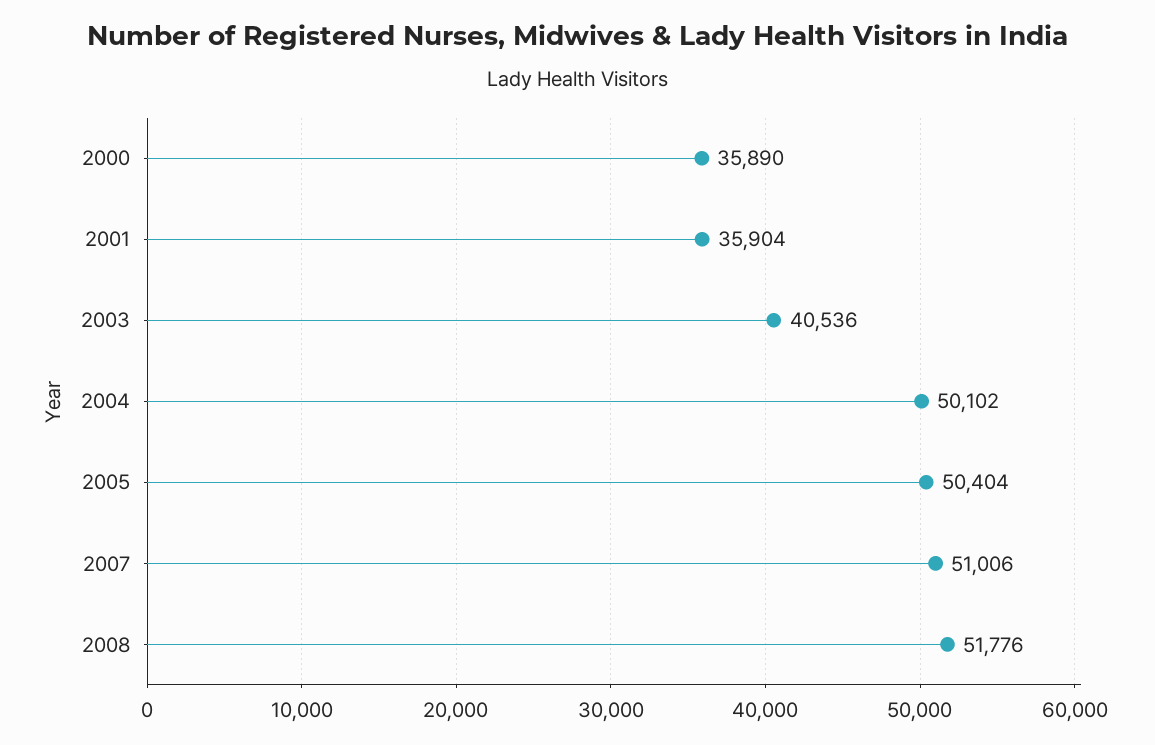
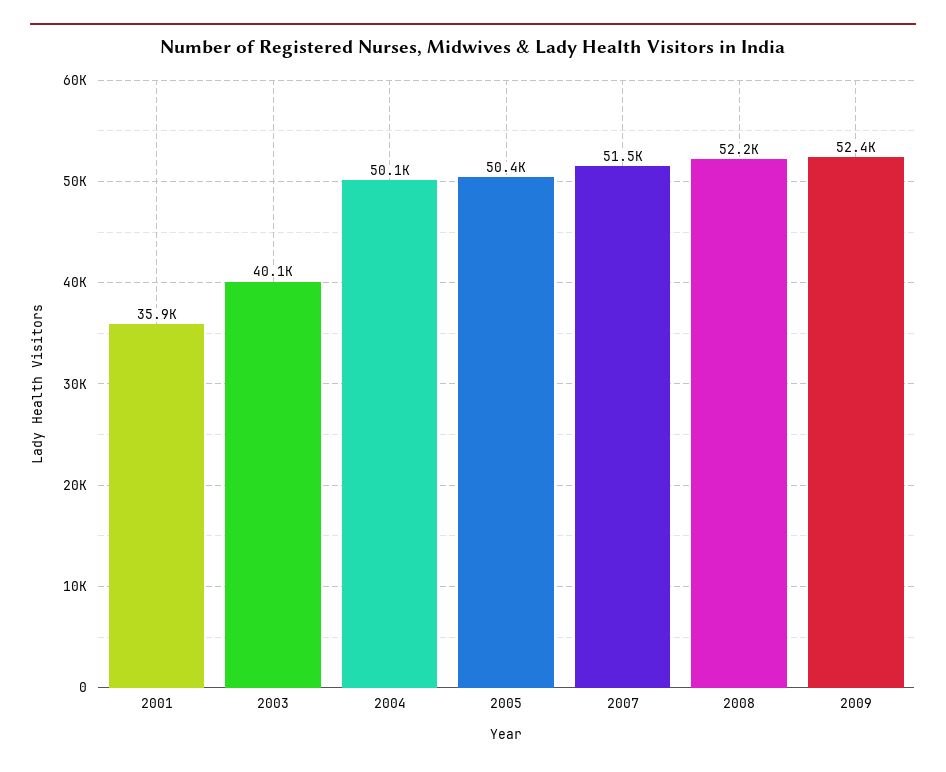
2000: 35890 -> none
2003: 40536 -> 40100
2007: 51006 -> 51500
2008: 51776 -> 52200
2009: none -> 52400

